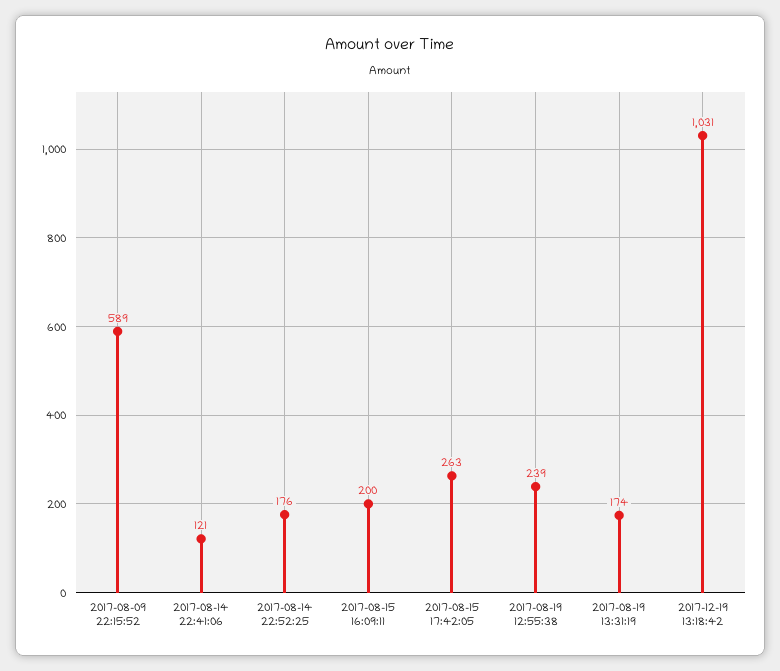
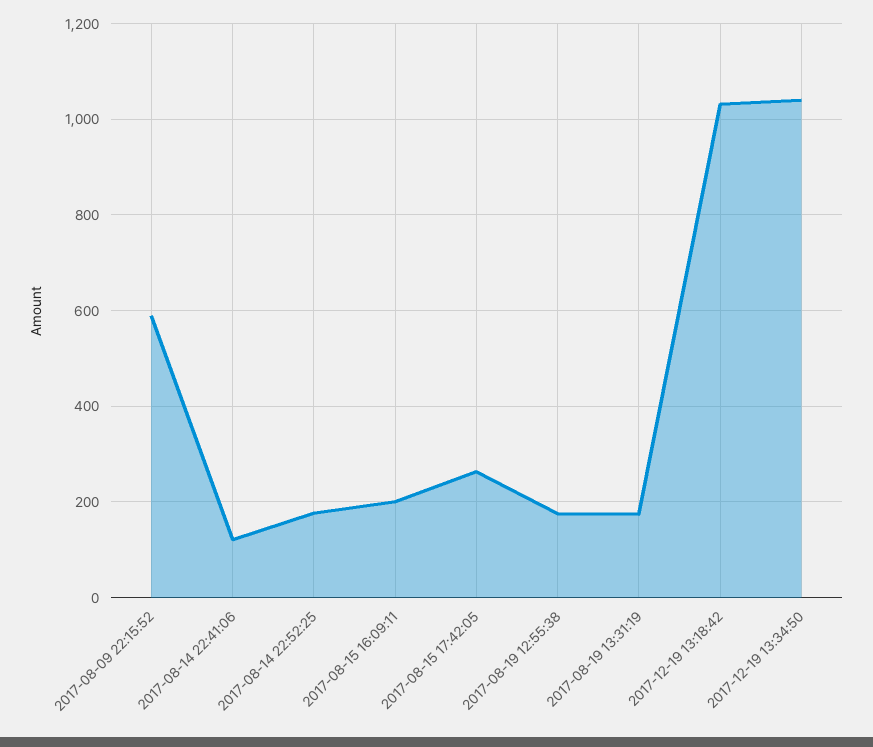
2017-08-19 12:55:38: 239 -> 180
2017-12-19 13:34:50: none -> 1040

